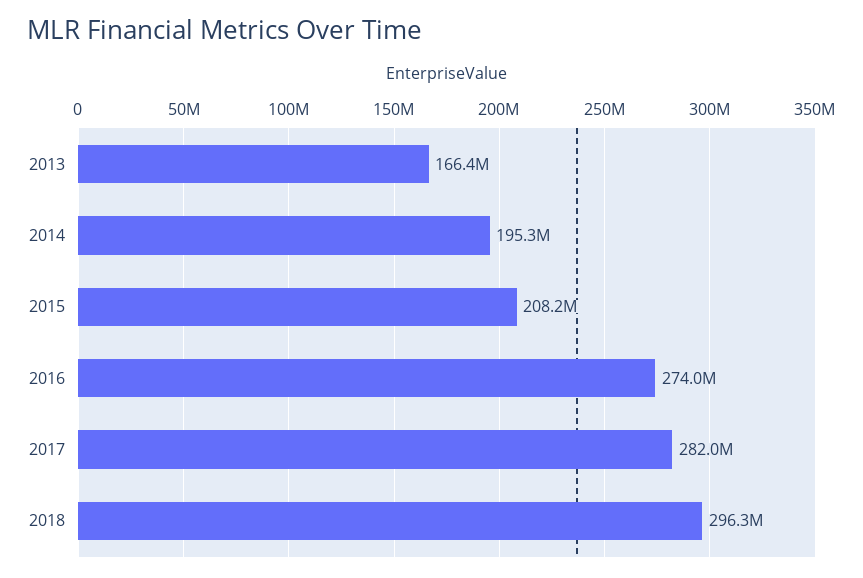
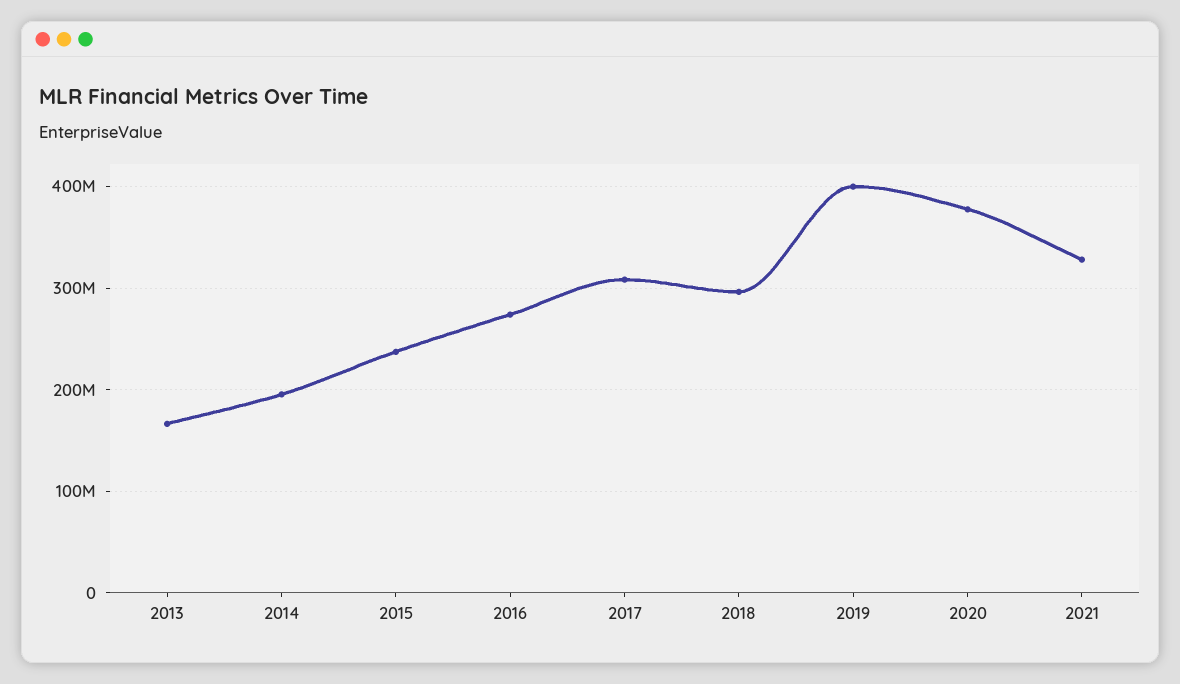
2015: 208200000 -> 240000000
2017: 282000000 -> 310000000
2019: none -> 400000000
2020: none -> 380000000
2021: none -> 330000000

